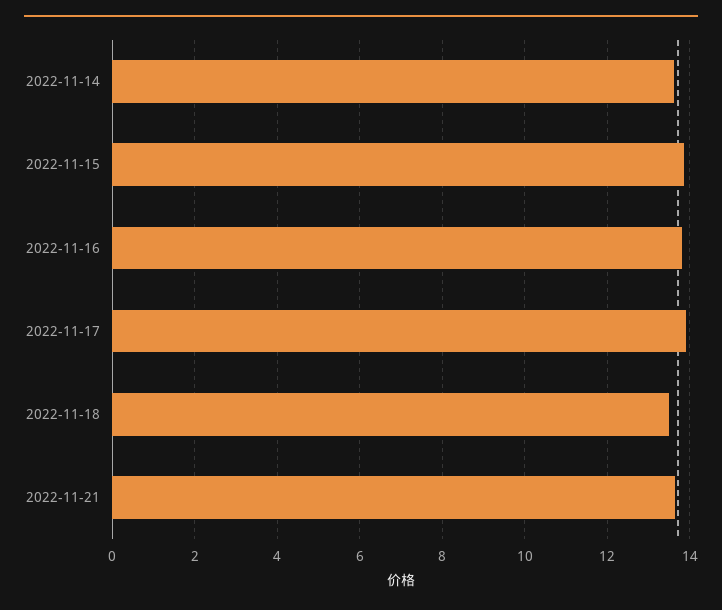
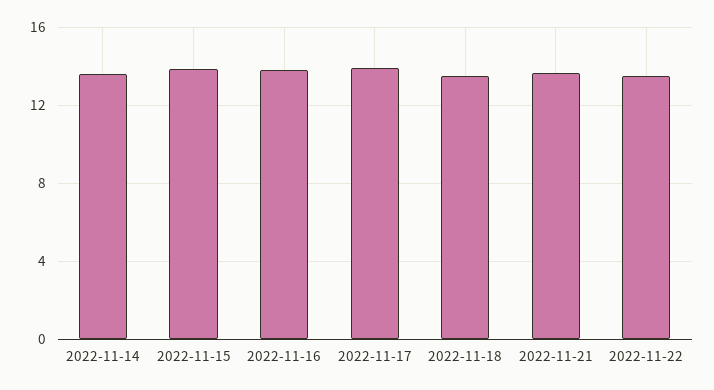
2022-11-22: none -> 13.5

